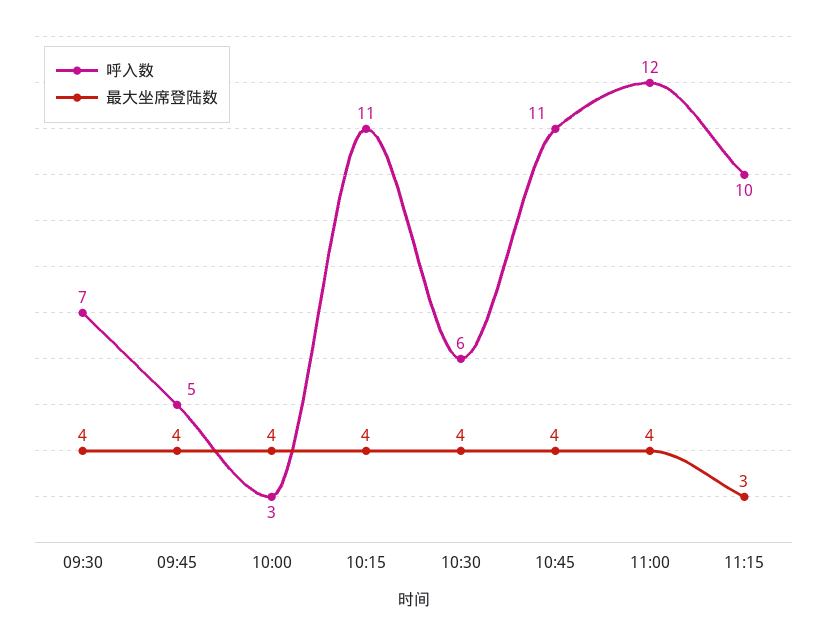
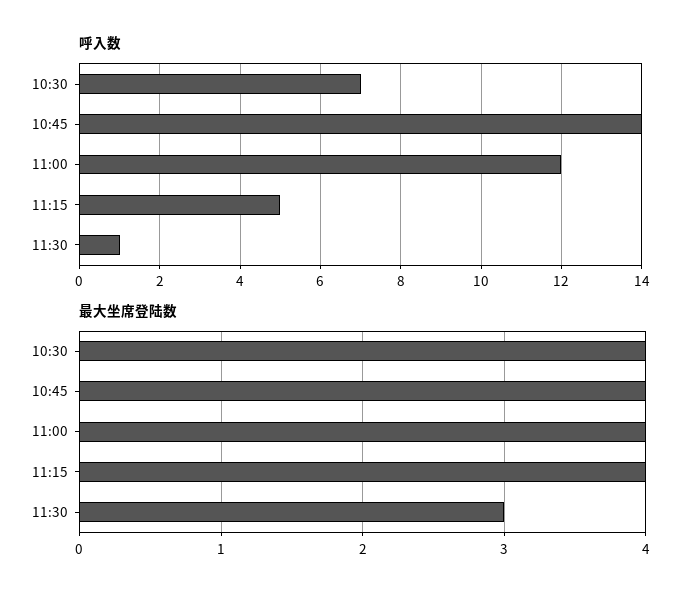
呼入数, 09:30: 7 -> none
最大坐席登陆数, 09:30: 4 -> none
呼入数, 09:45: 5 -> none
最大坐席登陆数, 09:45: 4 -> none
呼入数, 10:00: 3 -> none
最大坐席登陆数, 10:00: 4 -> none
呼入数, 10:15: 11 -> none
最大坐席登陆数, 10:15: 4 -> none
呼入数, 10:30: 6 -> 7
呼入数, 10:45: 11 -> 14
呼入数, 11:15: 10 -> 5
最大坐席登陆数, 11:15: 3 -> 4
呼入数, 11:30: none -> 1
最大坐席登陆数, 11:30: none -> 3

